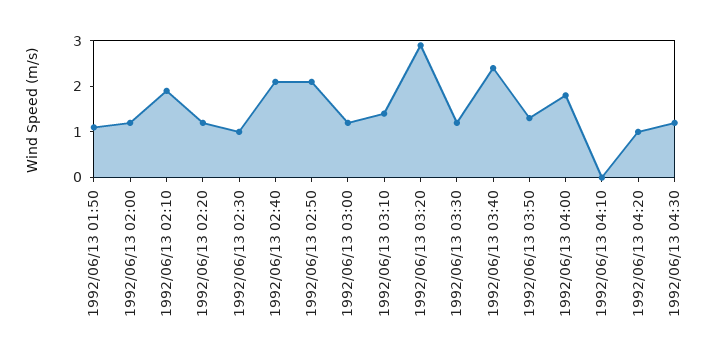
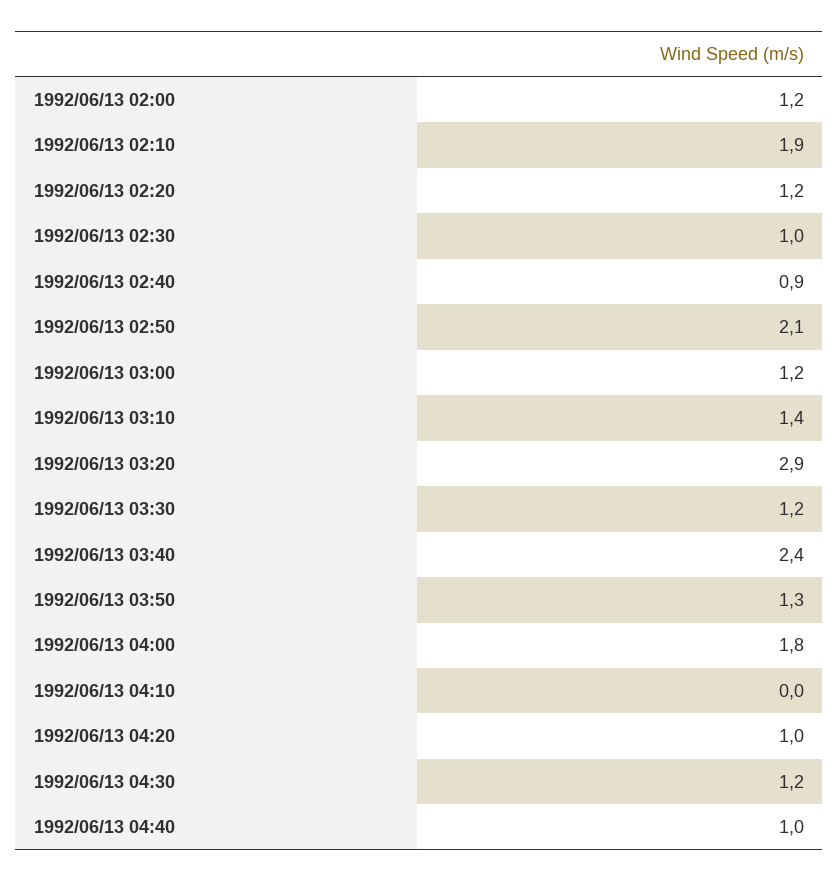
1992/06/13 01:50: 1 -> none
1992/06/13 02:40: 2 -> 0.9
1992/06/13 04:40: none -> 1

